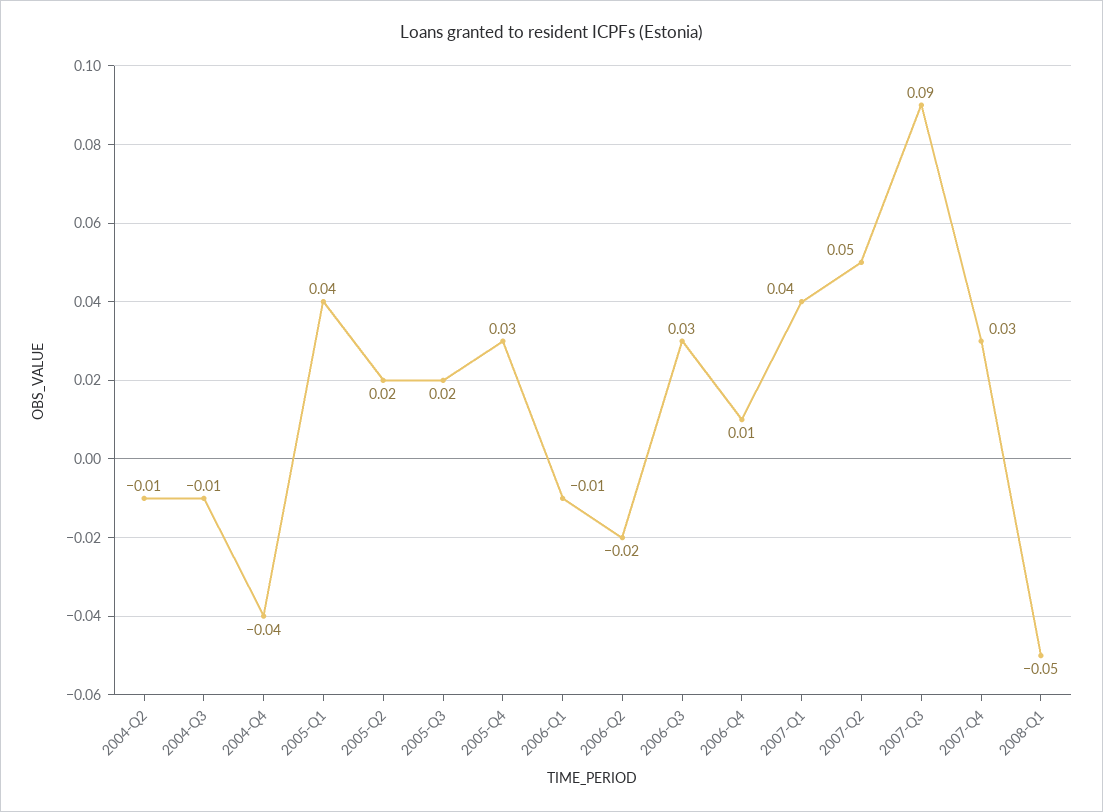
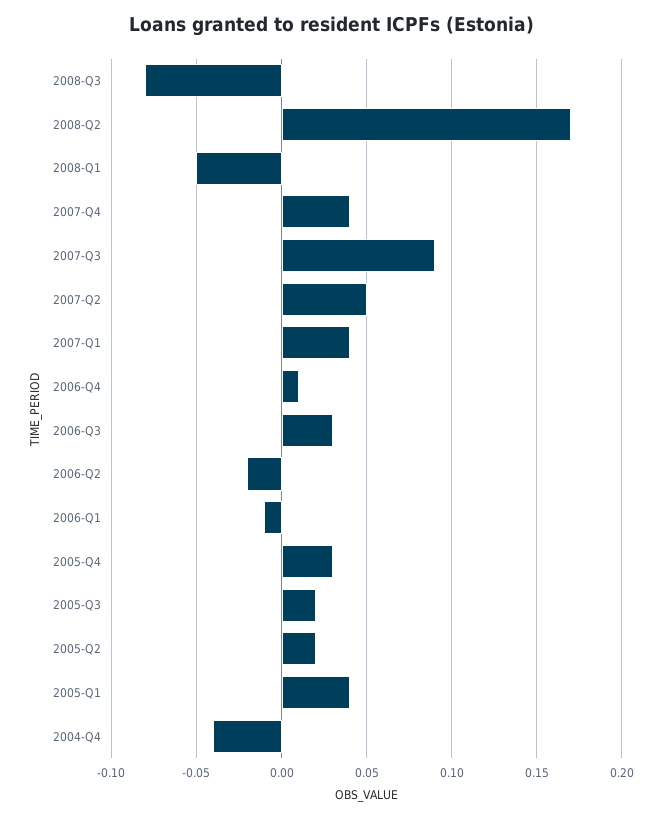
2004-Q2: -0.01 -> none
2004-Q3: -0.01 -> none
2007-Q4: 0.03 -> 0.04
2008-Q3: none -> -0.08
2008-Q2: none -> 0.17

